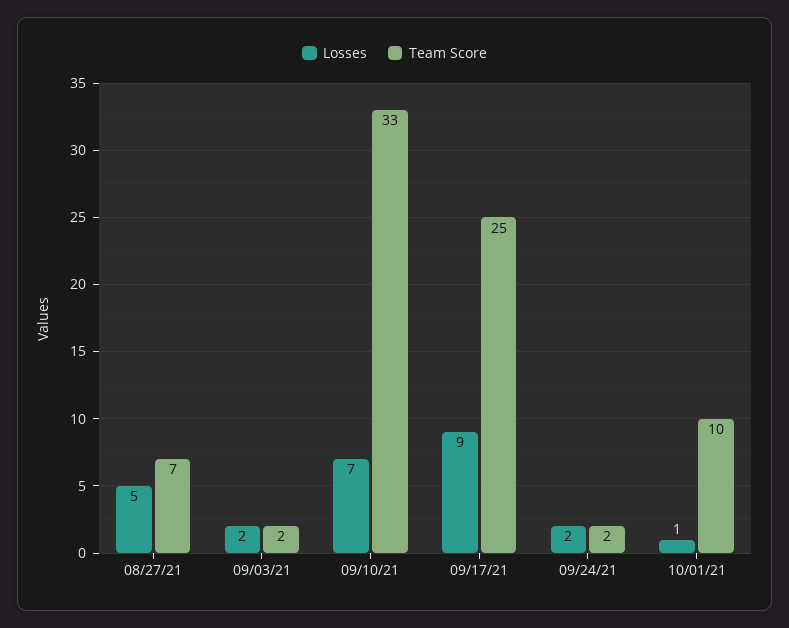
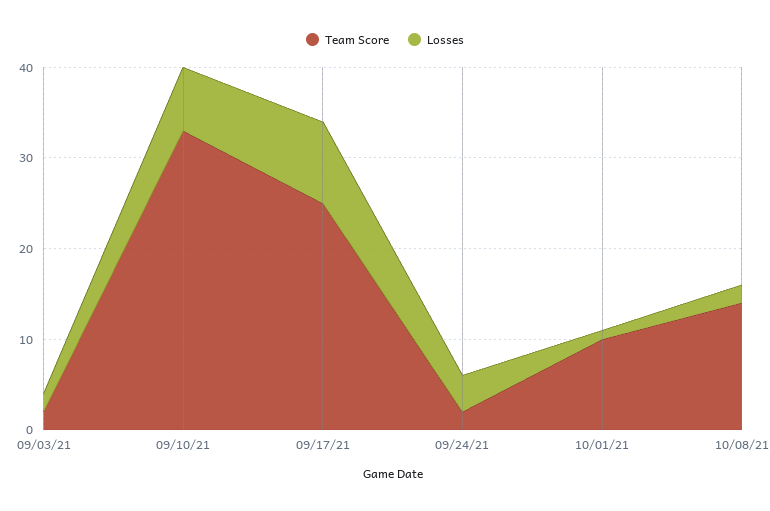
Losses, 08/27/21: 5 -> none
Team Score, 08/27/21: 7 -> none
Losses, 09/24/21: 2 -> 4
Team Score, 10/08/21: none -> 14
Losses, 10/08/21: none -> 2

